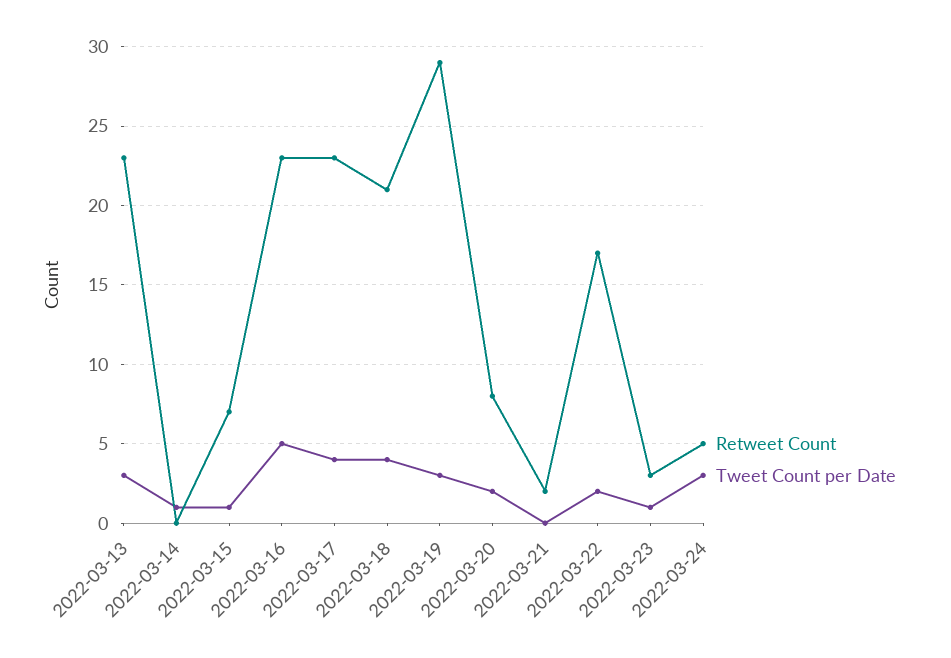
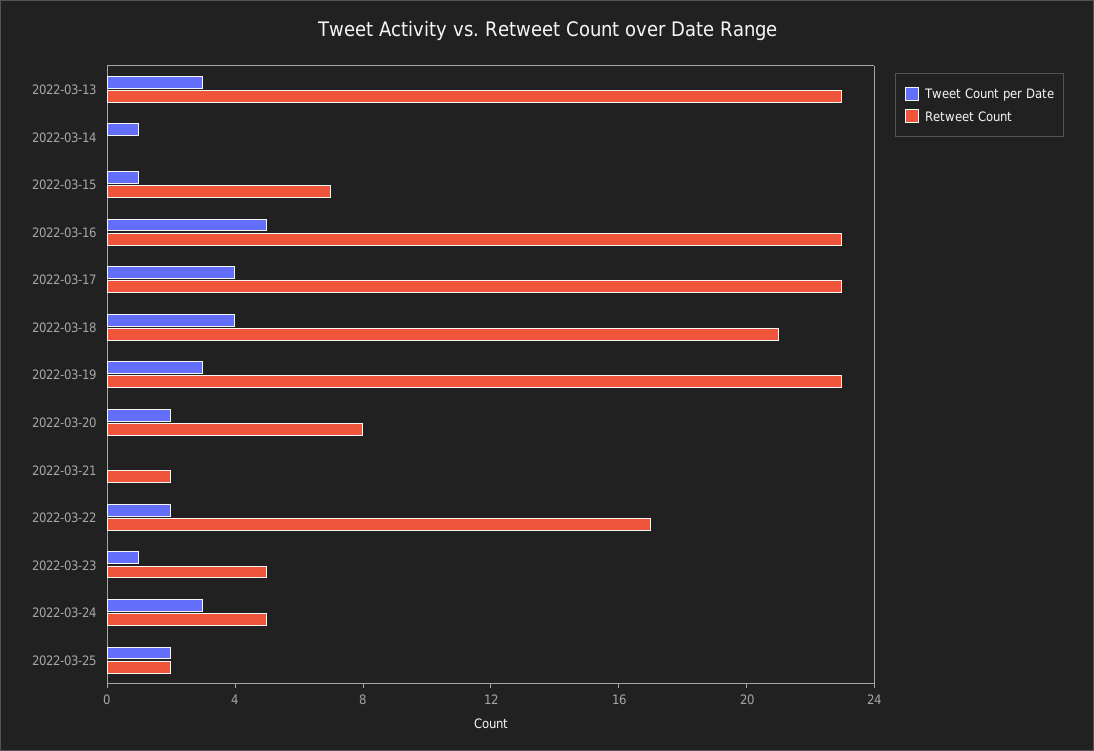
Retweet Count, 2022-03-19: 29 -> 23
Retweet Count, 2022-03-23: 3 -> 5
Tweet Count per Date, 2022-03-25: none -> 2
Retweet Count, 2022-03-25: none -> 2

